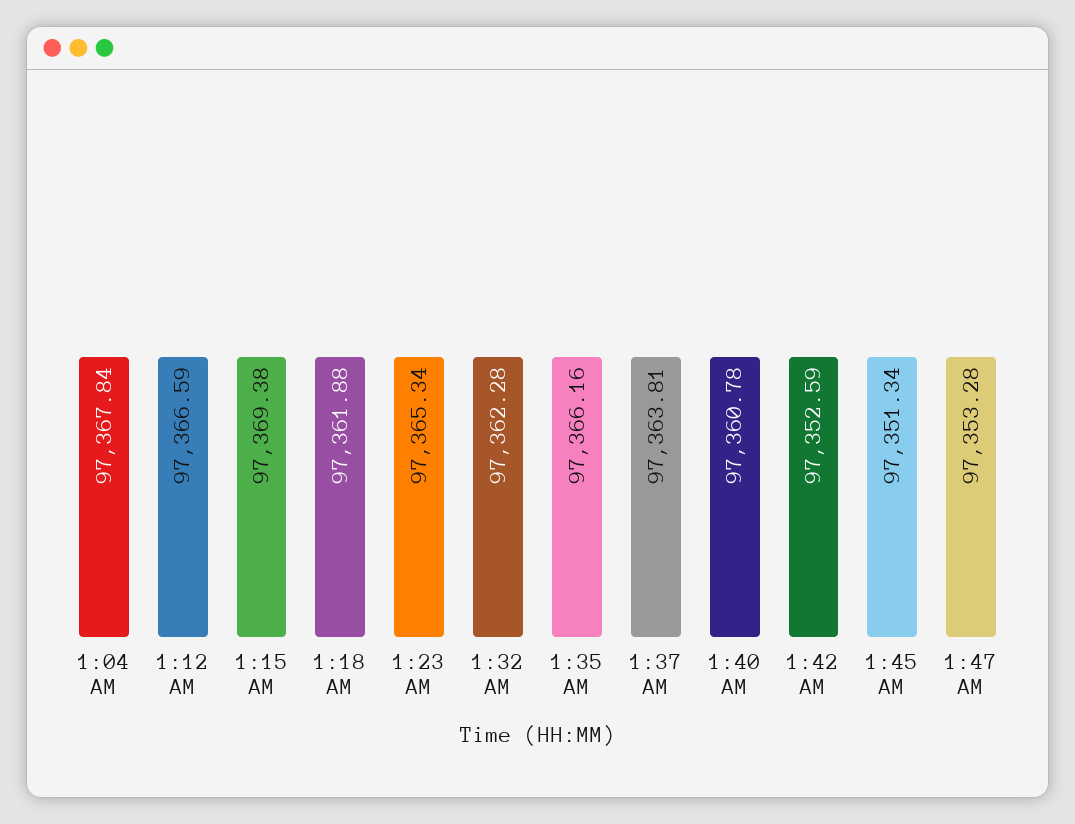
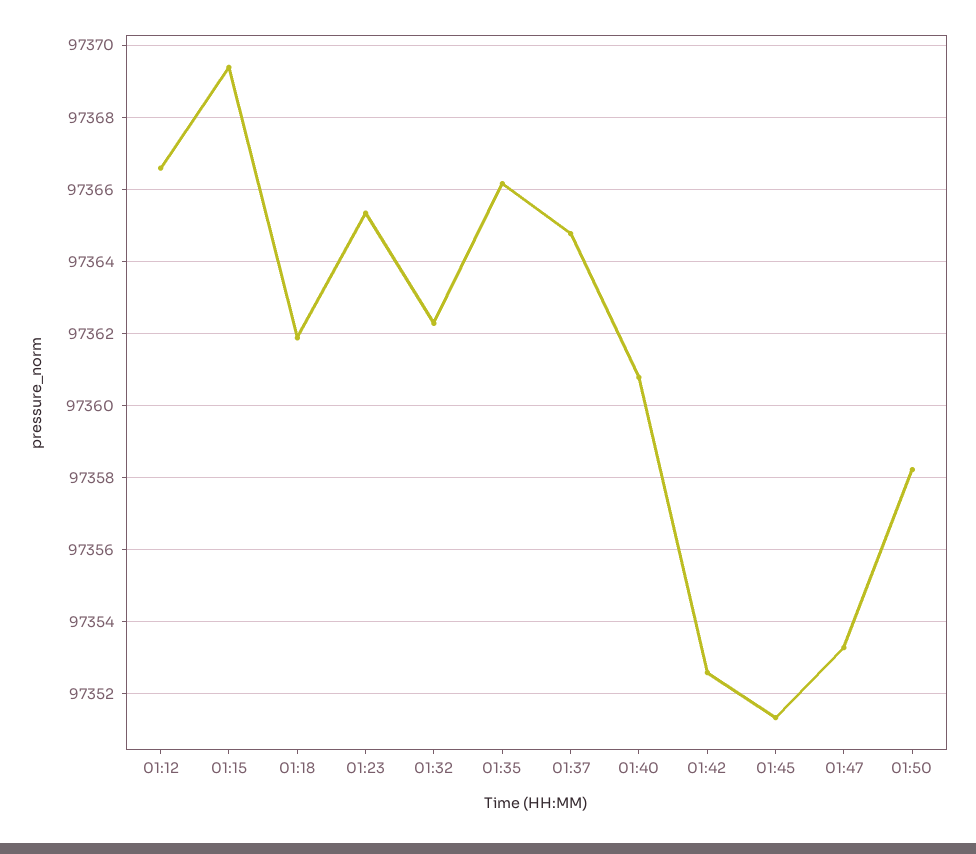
1:04 AM: 97367.84 -> none
1:37 AM: 97363.81 -> 97364.8
01:50: none -> 97358.2

